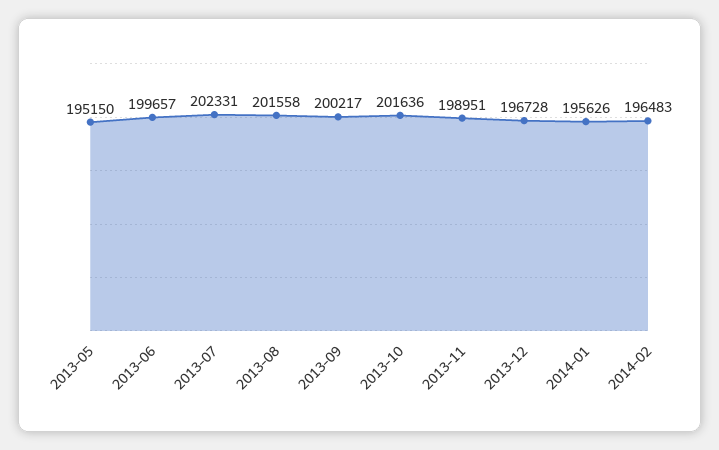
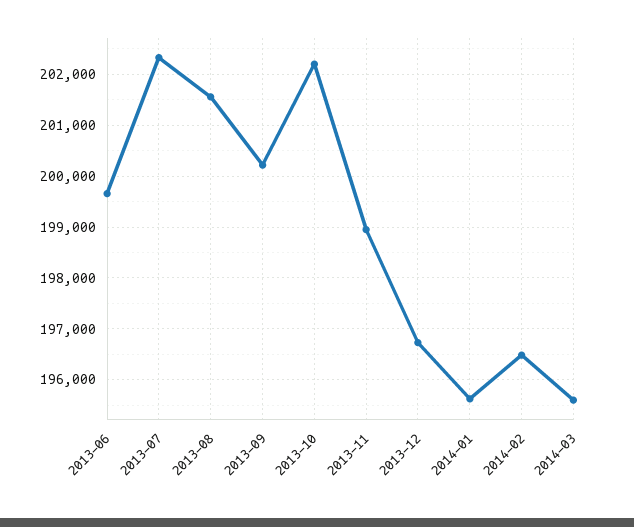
2013-05: 195150 -> none
2013-10: 201636 -> 202200
2014-03: none -> 195600

